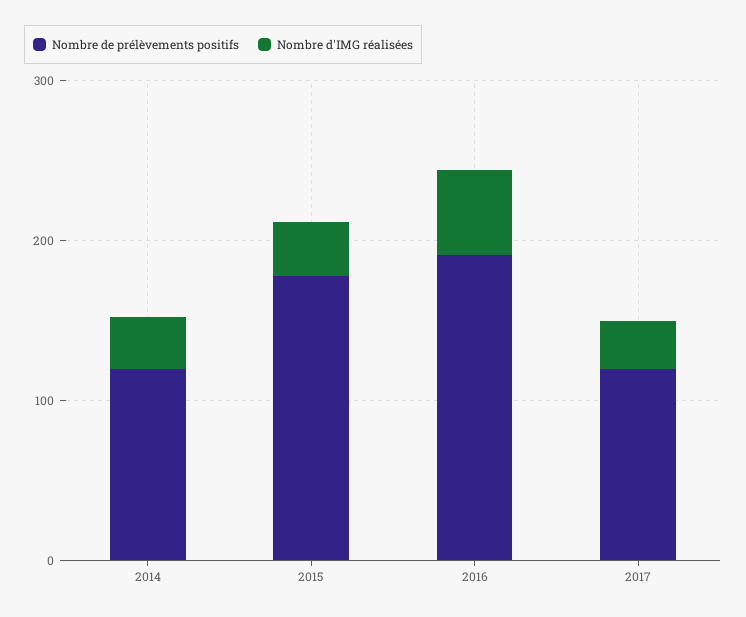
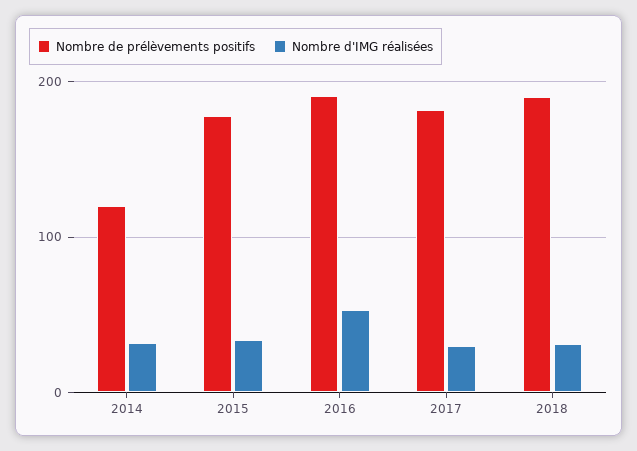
Nombre de prélèvements positifs, 2017: 120 -> 180
Nombre de prélèvements positifs, 2018: none -> 190
Nombre d'IMG réalisées, 2018: none -> 30

